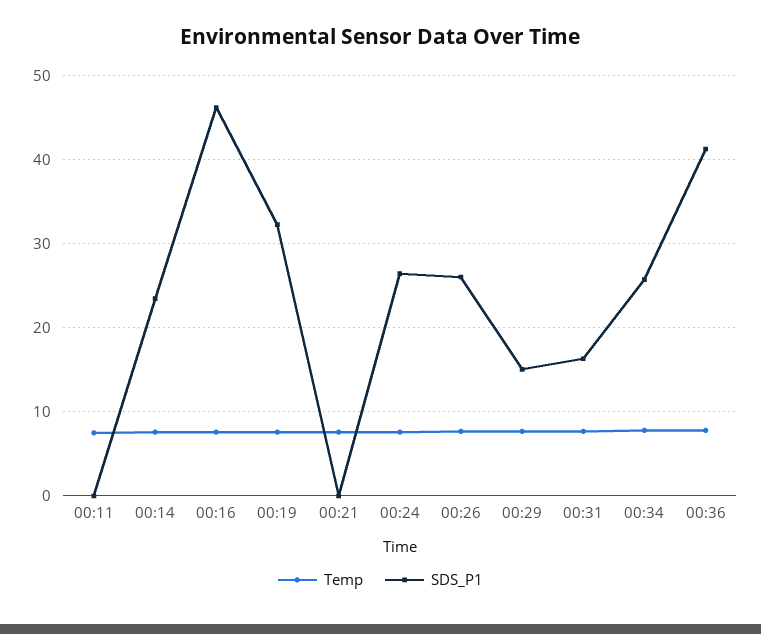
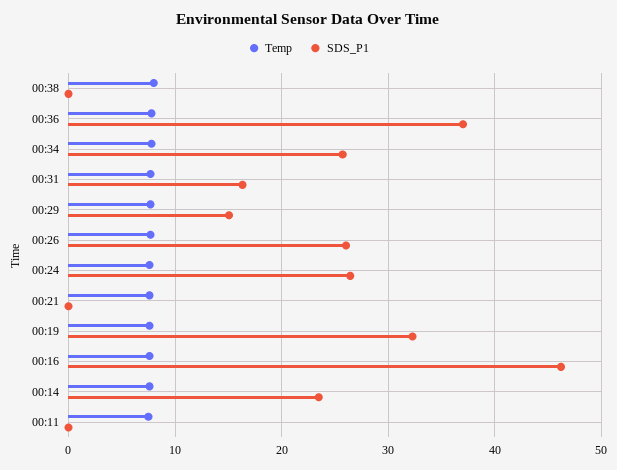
SDS_P1, 00:36: 41 -> 37
Temp, 00:38: none -> 8
SDS_P1, 00:38: none -> 0

